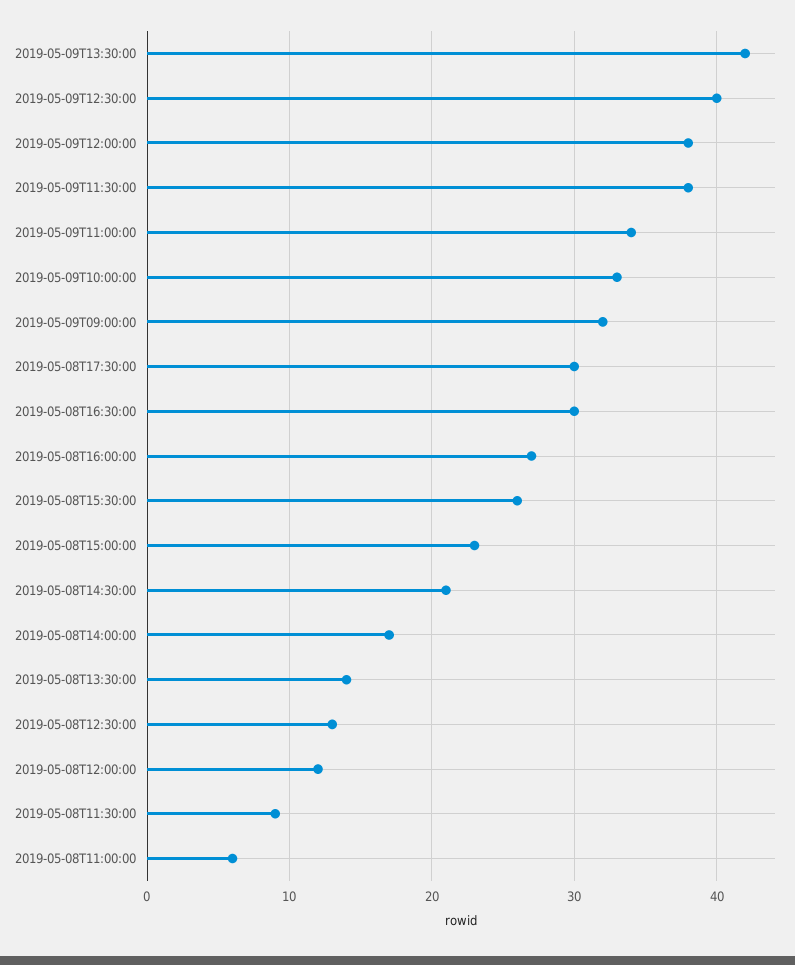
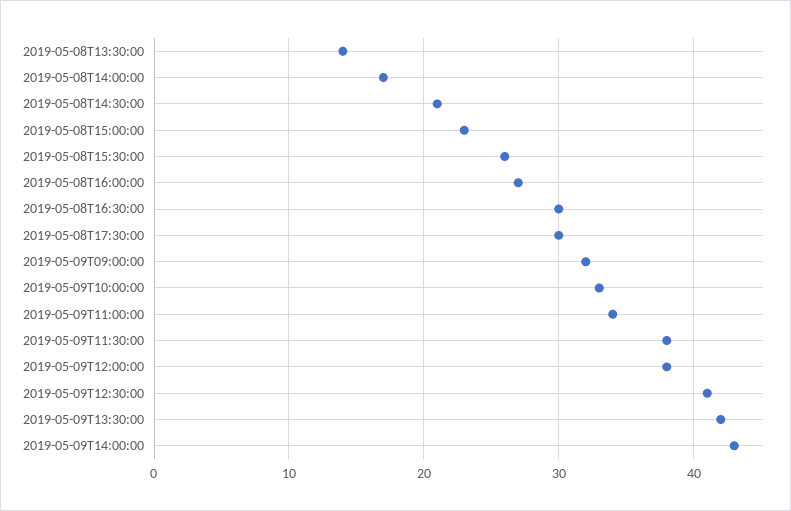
2019-05-09T12:30:00: 40 -> 41
2019-05-08T12:30:00: 13 -> none
2019-05-08T12:00:00: 12 -> none
2019-05-08T11:30:00: 9 -> none
2019-05-08T11:00:00: 6 -> none
2019-05-09T14:00:00: none -> 43

